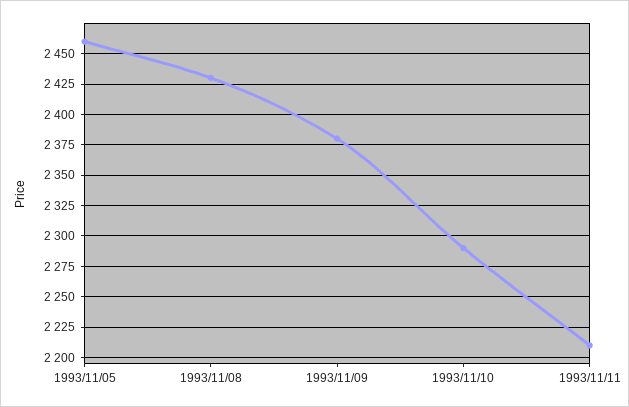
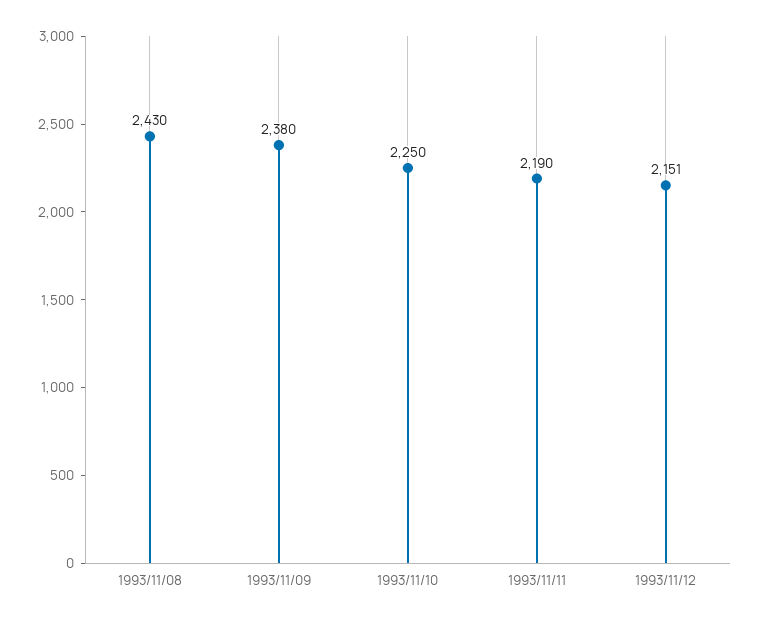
1993/11/05: 2460 -> none
1993/11/10: 2290 -> 2250
1993/11/11: 2210 -> 2190
1993/11/12: none -> 2151

